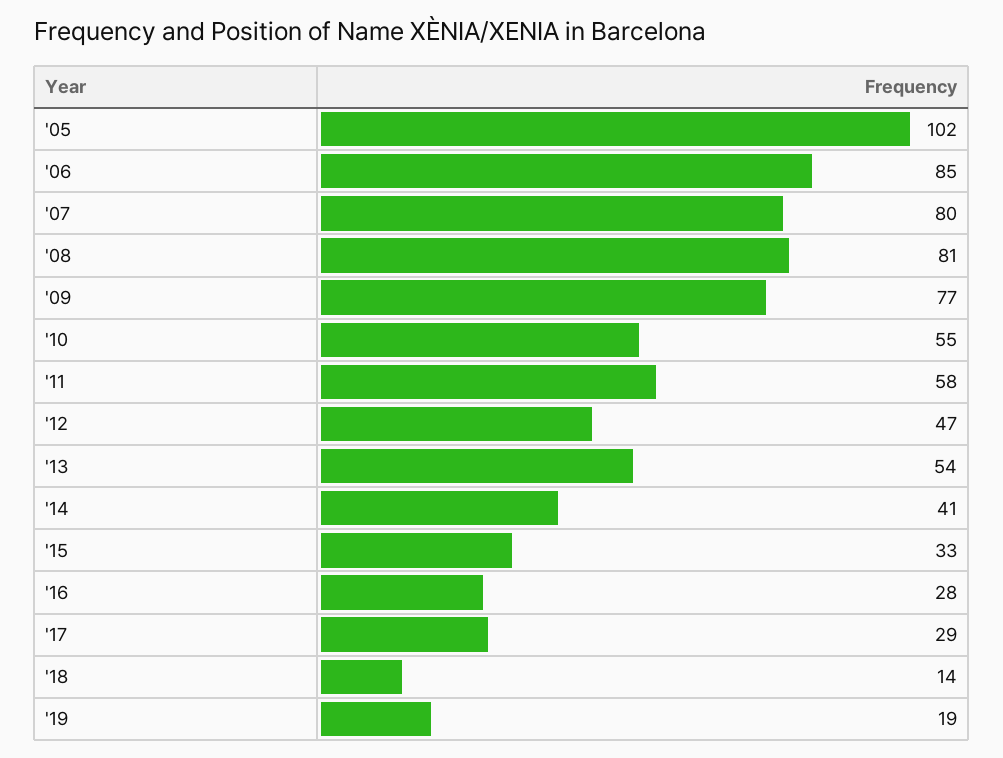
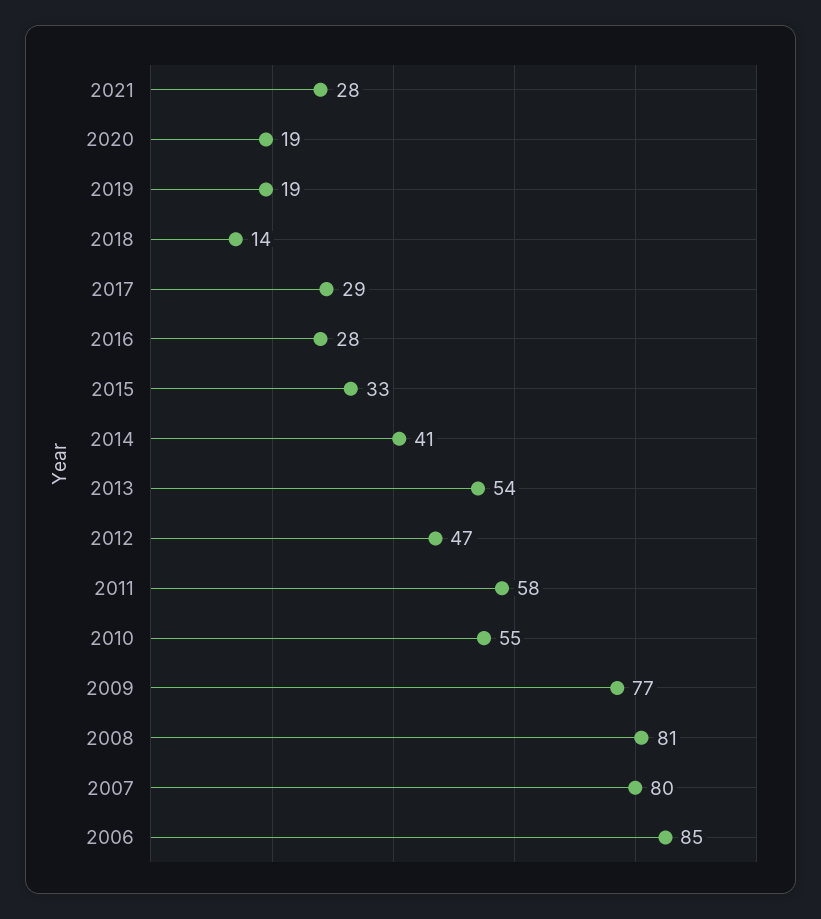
'05: 102 -> none
2021: none -> 28
2020: none -> 19

